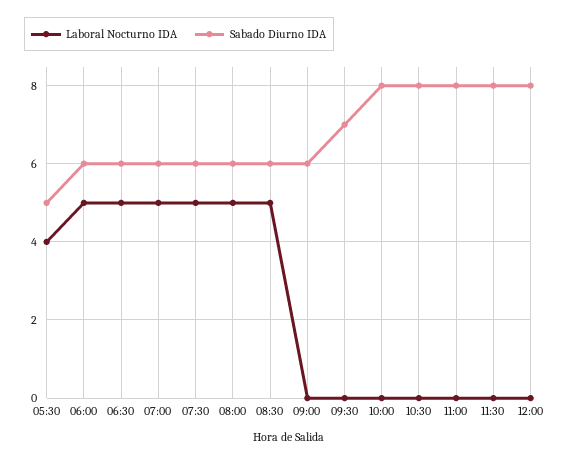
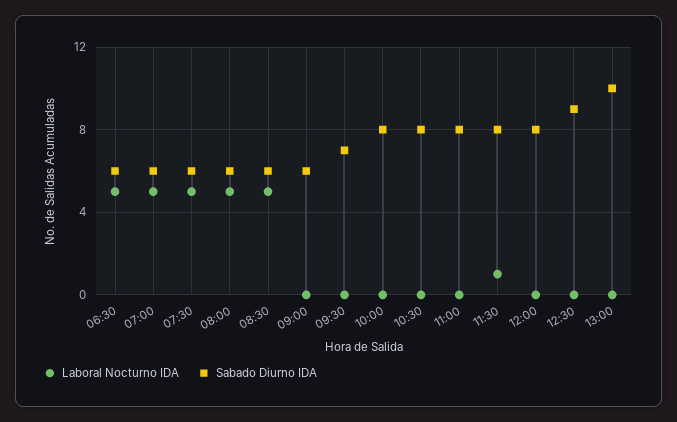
Laboral Nocturno IDA, 05:30: 4 -> none
Sabado Diurno IDA, 05:30: 5 -> none
Laboral Nocturno IDA, 06:00: 5 -> none
Sabado Diurno IDA, 06:00: 6 -> none
Laboral Nocturno IDA, 11:30: 0 -> 1
Laboral Nocturno IDA, 12:30: none -> 0
Sabado Diurno IDA, 12:30: none -> 9
Laboral Nocturno IDA, 13:00: none -> 0
Sabado Diurno IDA, 13:00: none -> 10

